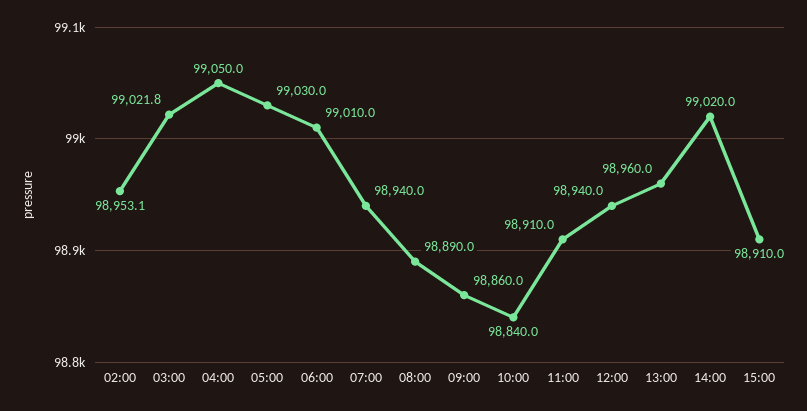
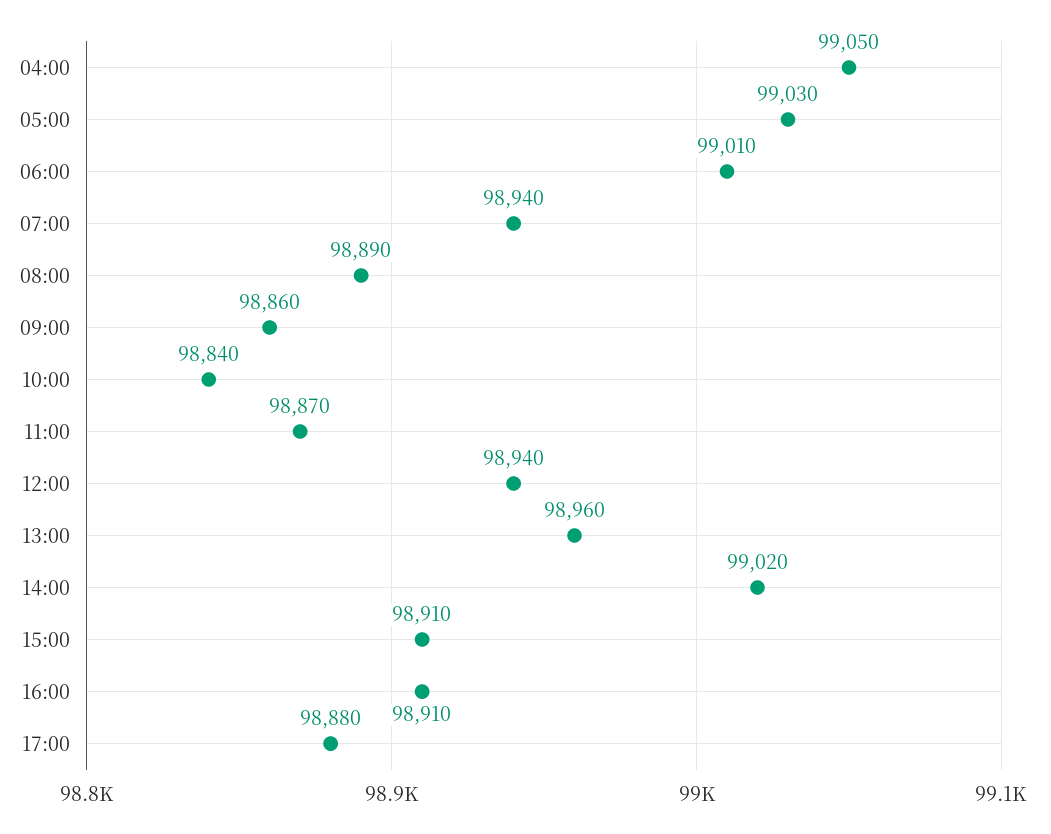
02:00: 98953.1 -> none
03:00: 99021.8 -> none
11:00: 98910 -> 98870
16:00: none -> 98910
17:00: none -> 98880

